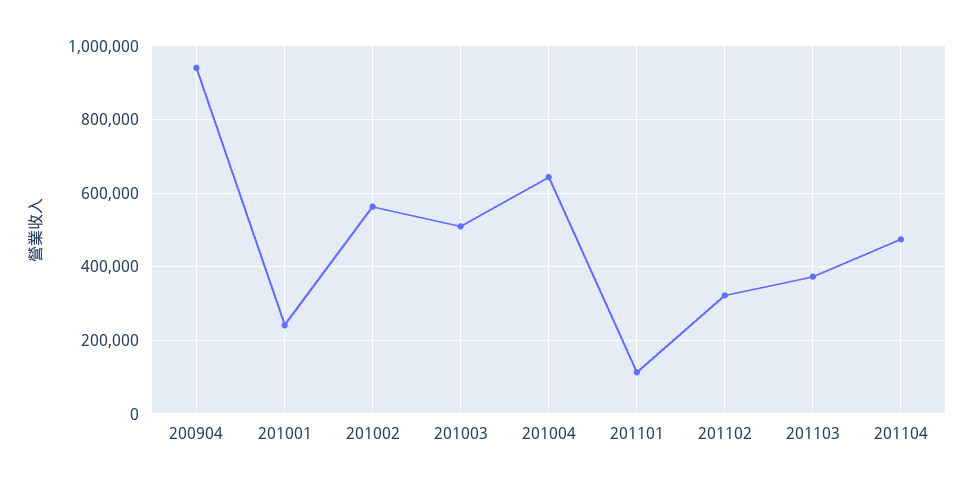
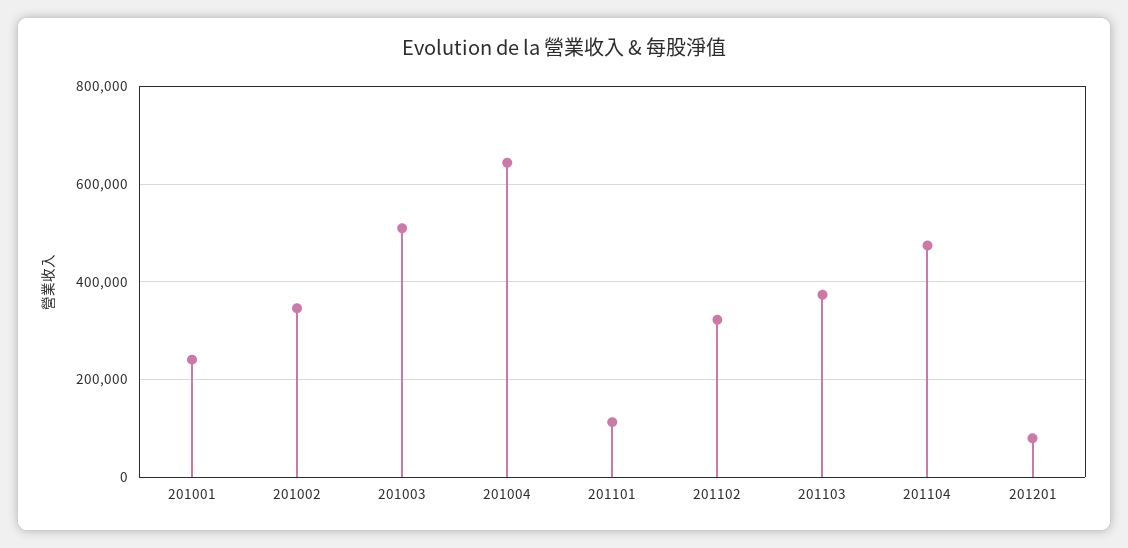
200904: 940000 -> none
201002: 560000 -> 340000
201201: none -> 80000

